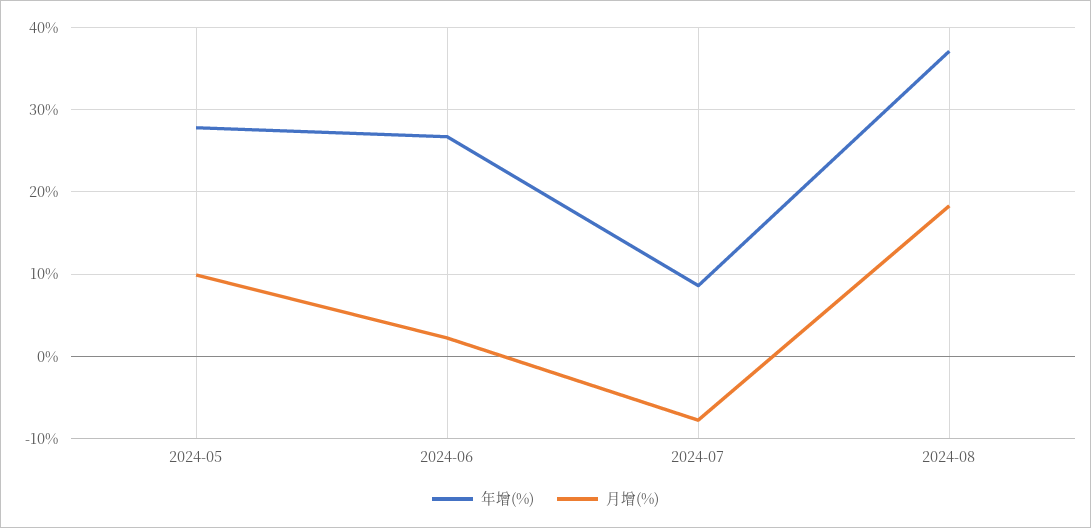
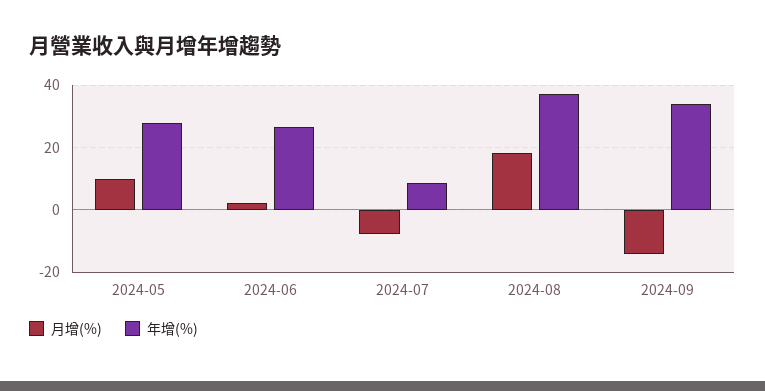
月增(%), 2024-09: none -> -14
年增(%), 2024-09: none -> 34

